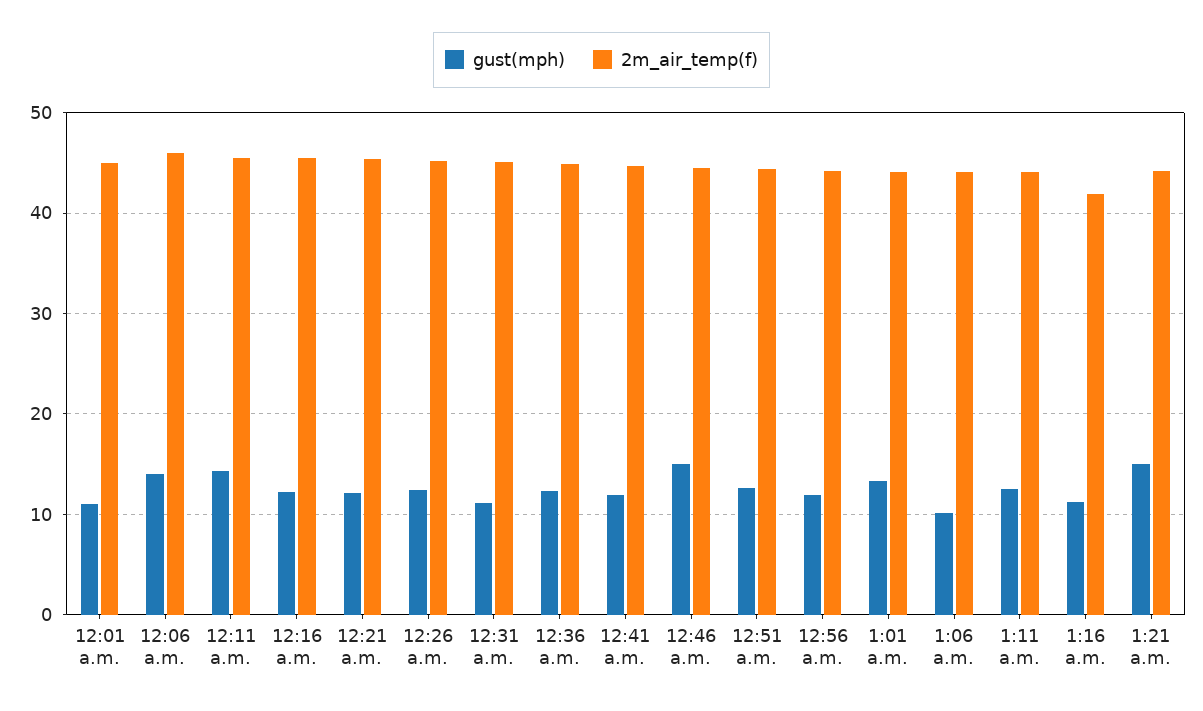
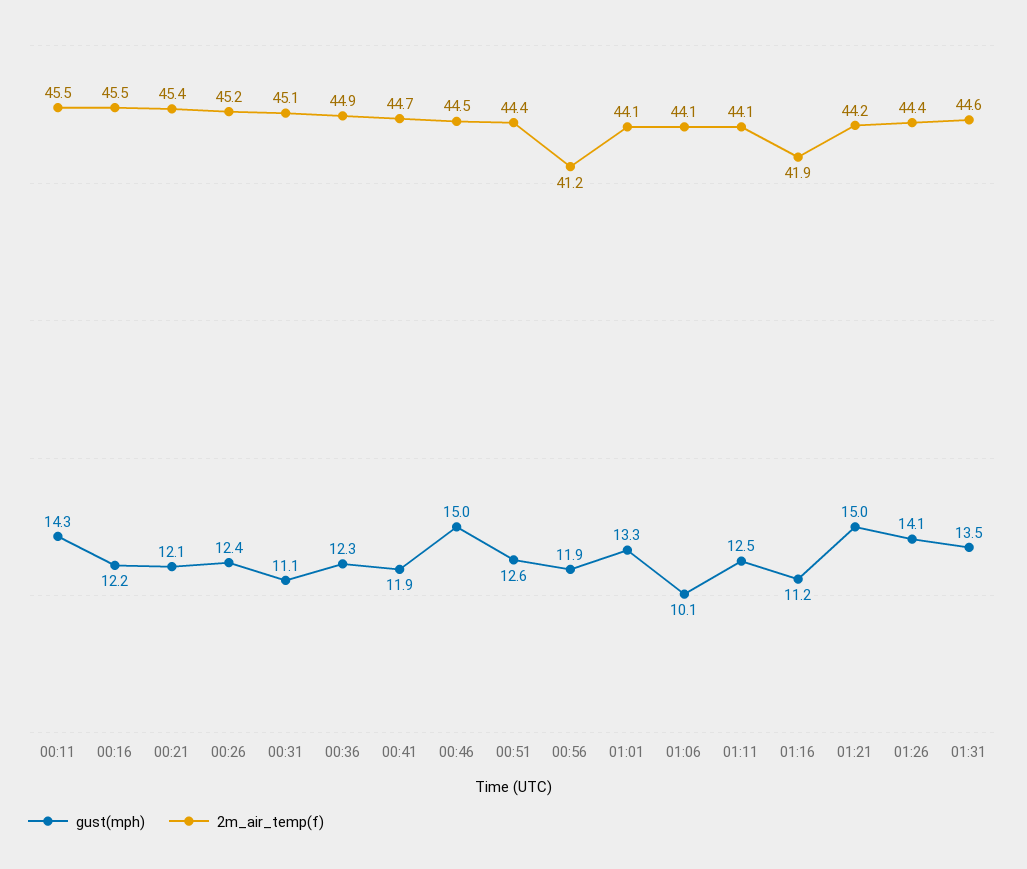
gust(mph), 12:01 a.m.: 11 -> none
2m_air_temp(f), 12:01 a.m.: 45 -> none
gust(mph), 12:06 a.m.: 14 -> none
2m_air_temp(f), 12:06 a.m.: 46 -> none
2m_air_temp(f), 12:56 a.m.: 44 -> 41.2
gust(mph), 01:26: none -> 14.1
2m_air_temp(f), 01:26: none -> 44.4
gust(mph), 01:31: none -> 13.5
2m_air_temp(f), 01:31: none -> 44.6

